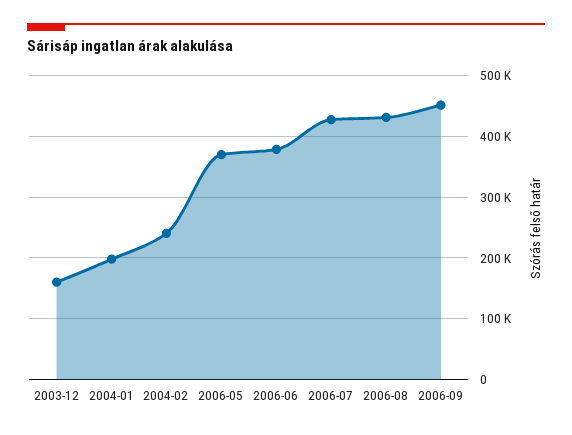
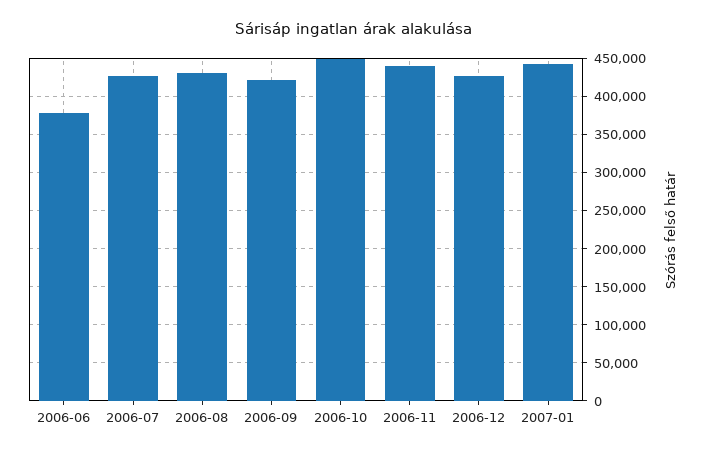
2003-12: 160000 -> none
2004-01: 200000 -> none
2004-02: 240000 -> none
2006-05: 370000 -> none
2006-09: 450000 -> 420000
2006-10: none -> 450000
2006-11: none -> 440000
2006-12: none -> 430000
2007-01: none -> 440000

